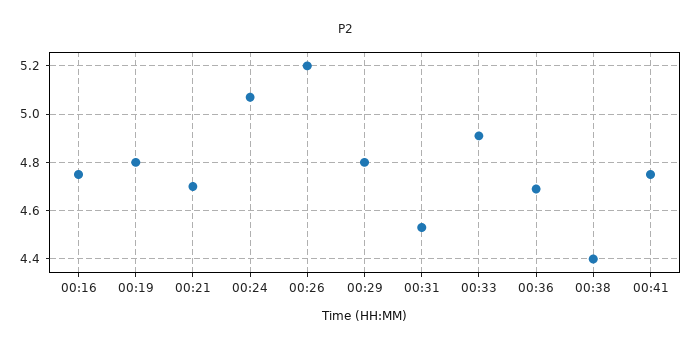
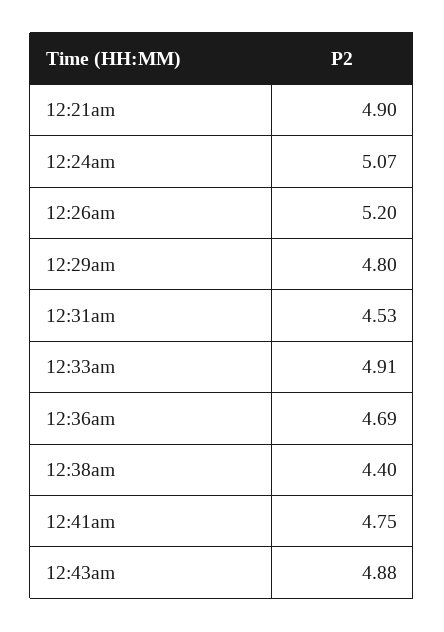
00:16: 4.75 -> none
00:19: 4.8 -> none
00:21: 4.7 -> 4.9
12:43am: none -> 4.88

